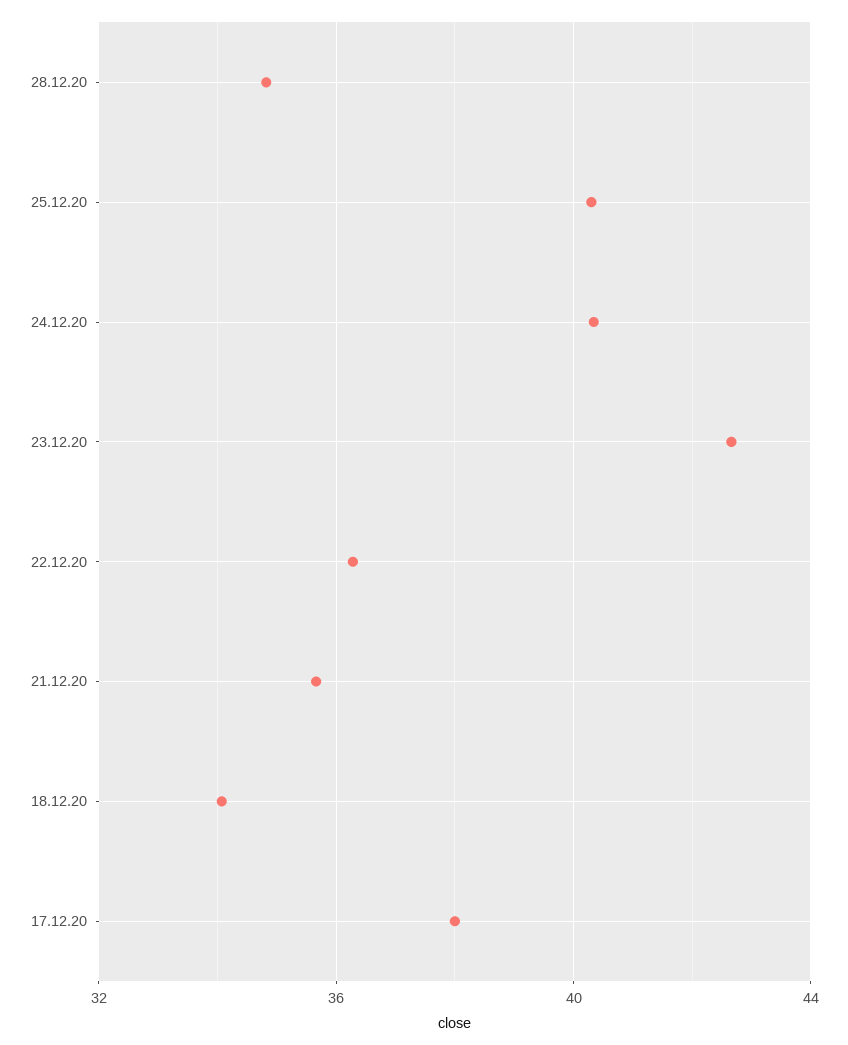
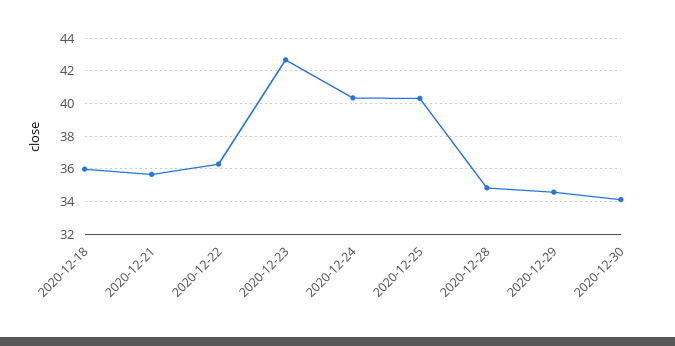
18.12.20: 34 -> 36
17.12.20: 38 -> none
2020-12-29: none -> 34.5
2020-12-30: none -> 34

